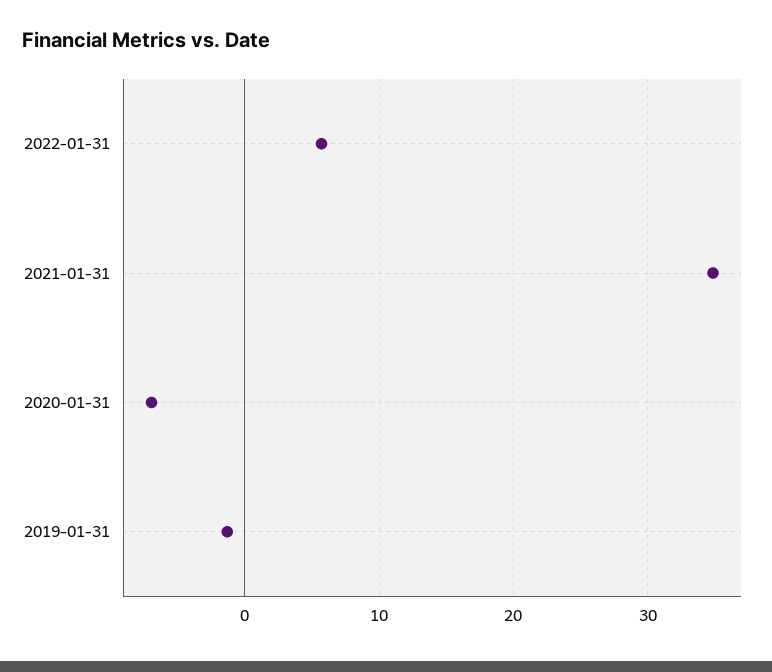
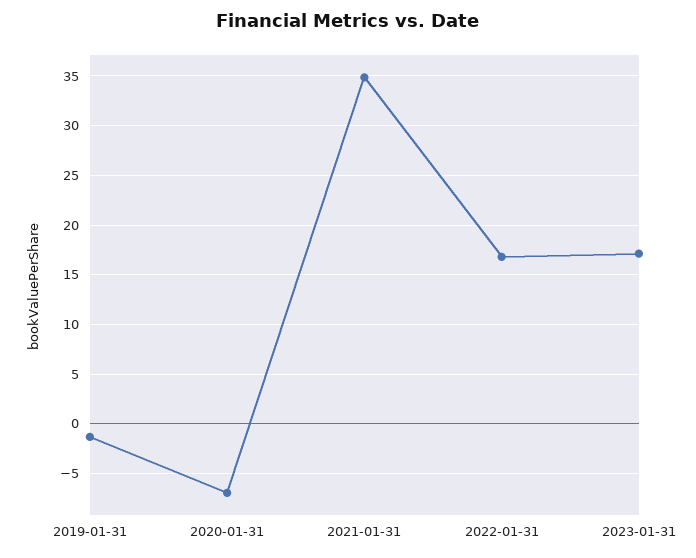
2022-01-31: 6 -> 17
2023-01-31: none -> 17

